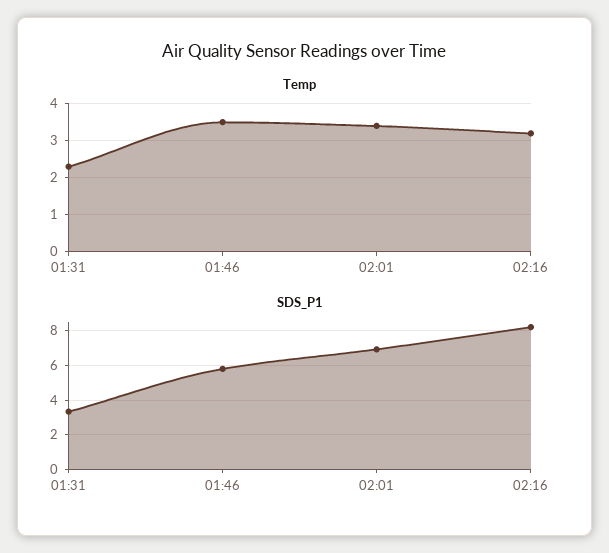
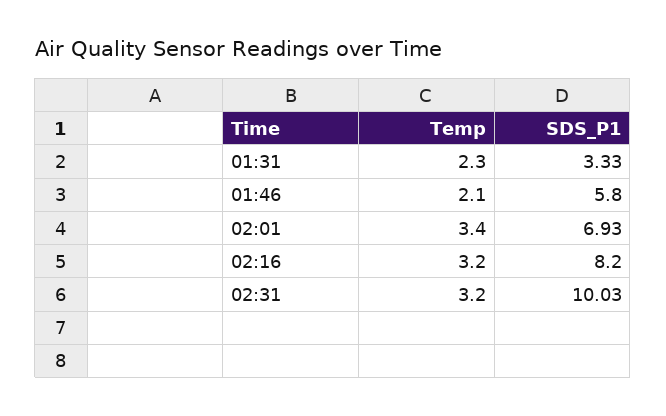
Temp, 01:46: 3.5 -> 2.1
Temp, 02:31: none -> 3.2
SDS_P1, 02:31: none -> 10.03

